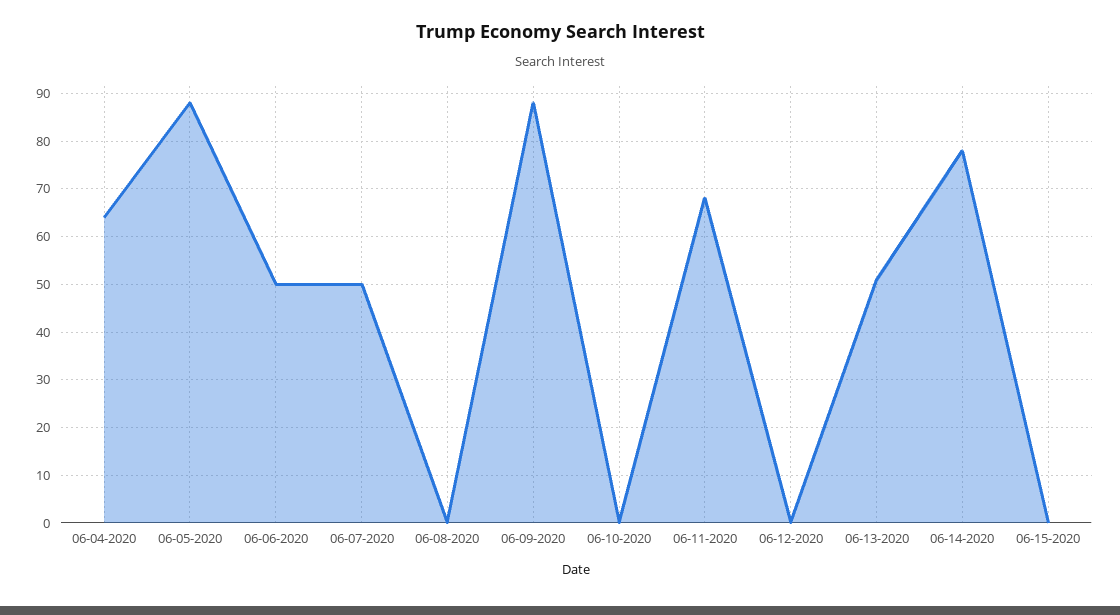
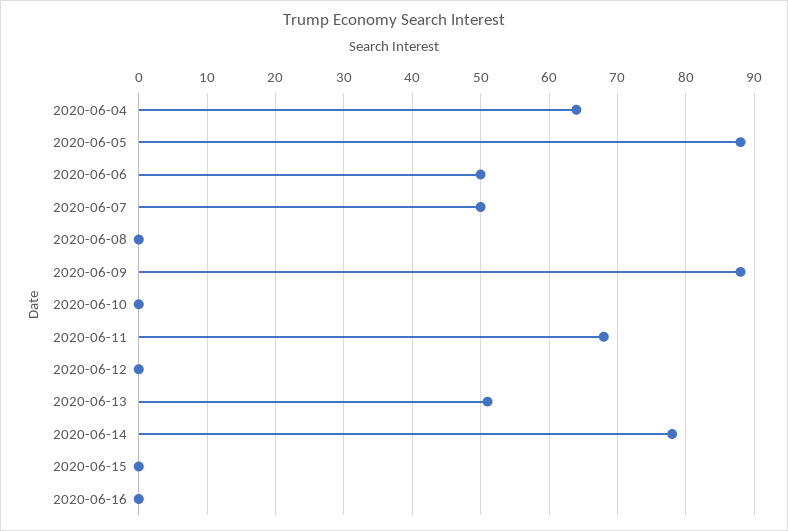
2020-06-16: none -> 0

